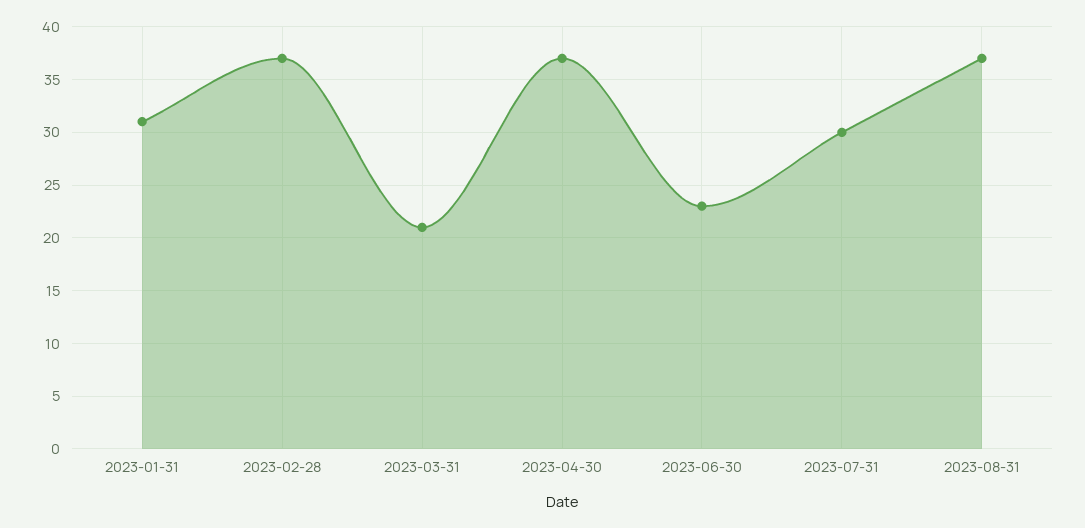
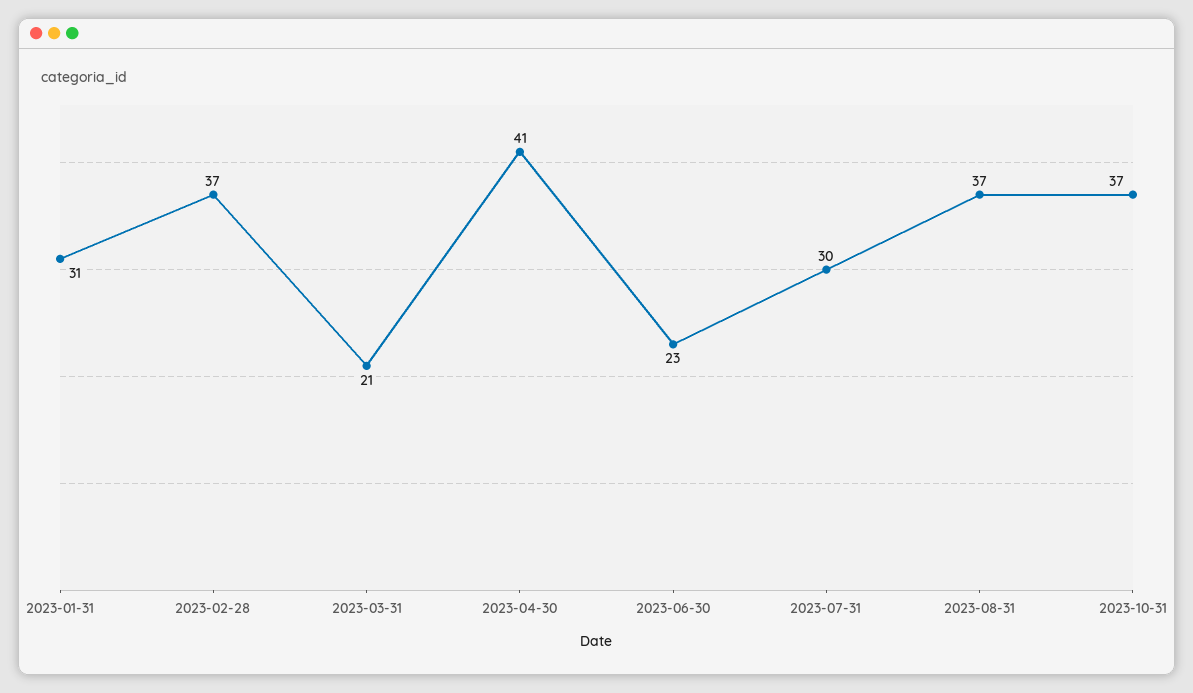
2023-04-30: 37 -> 41
2023-10-31: none -> 37

